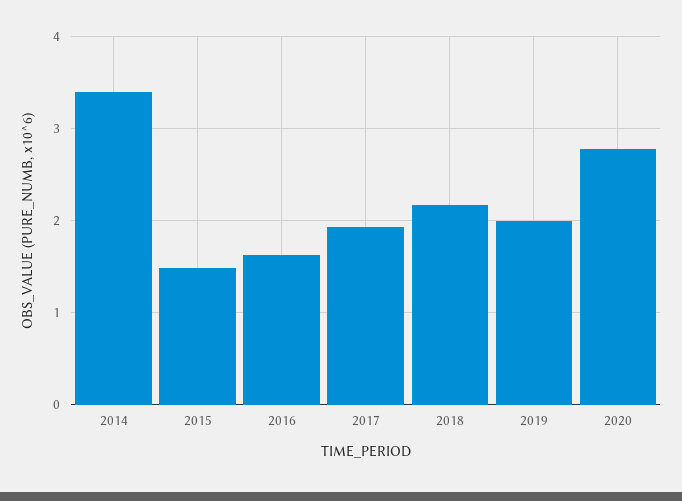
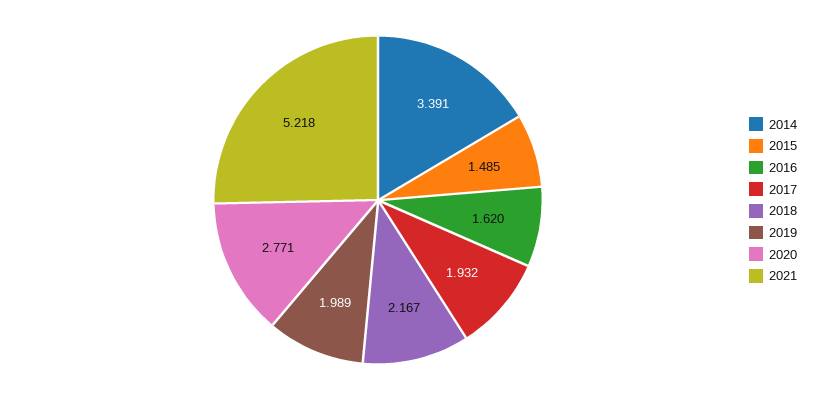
2021: none -> 5.218

